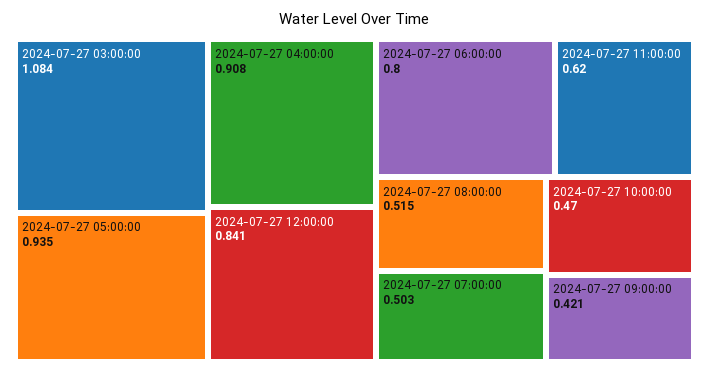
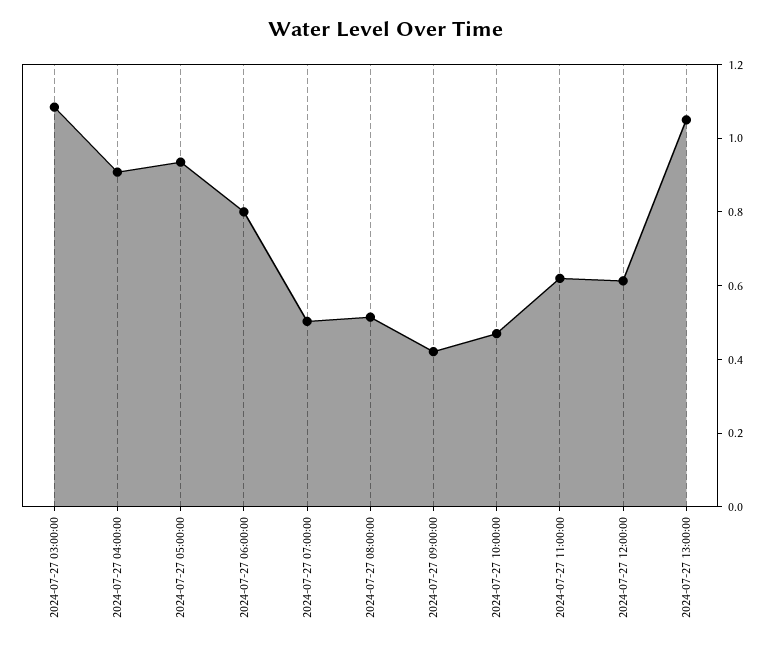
2024-07-27 12:00:00: 0.841 -> 0.6
2024-07-27 13:00:00: none -> 1.05

